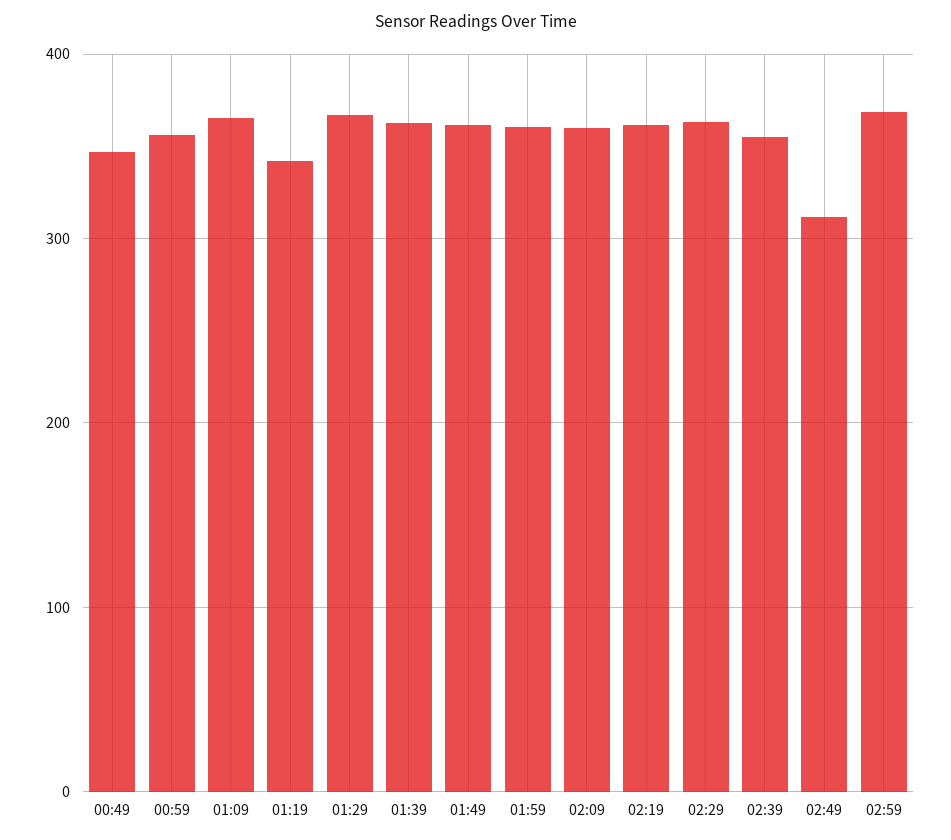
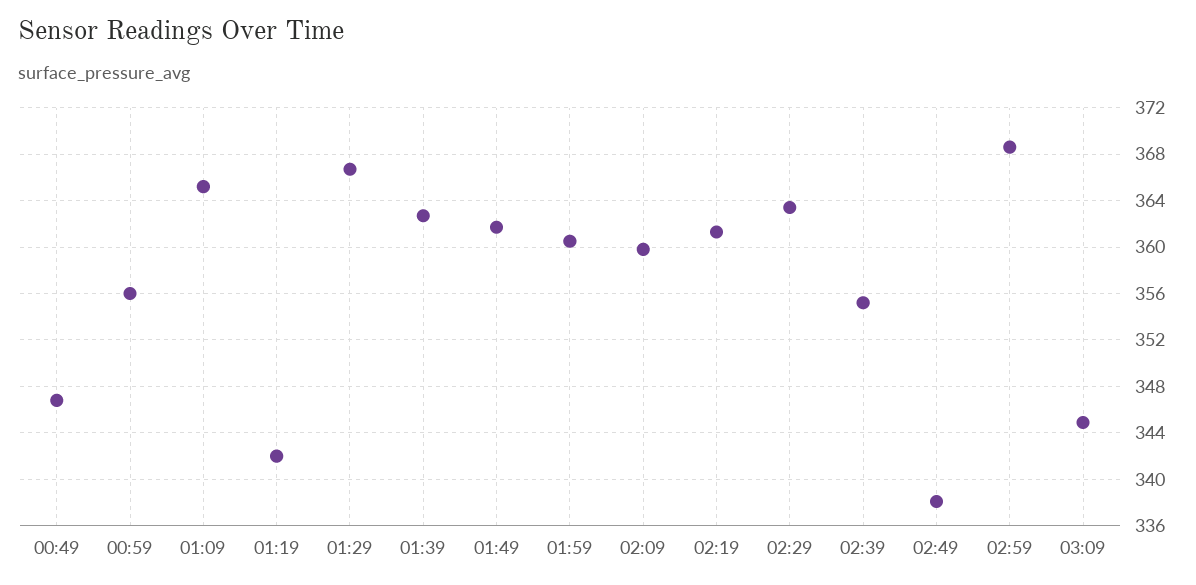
02:49: 310 -> 338
03:09: none -> 345

